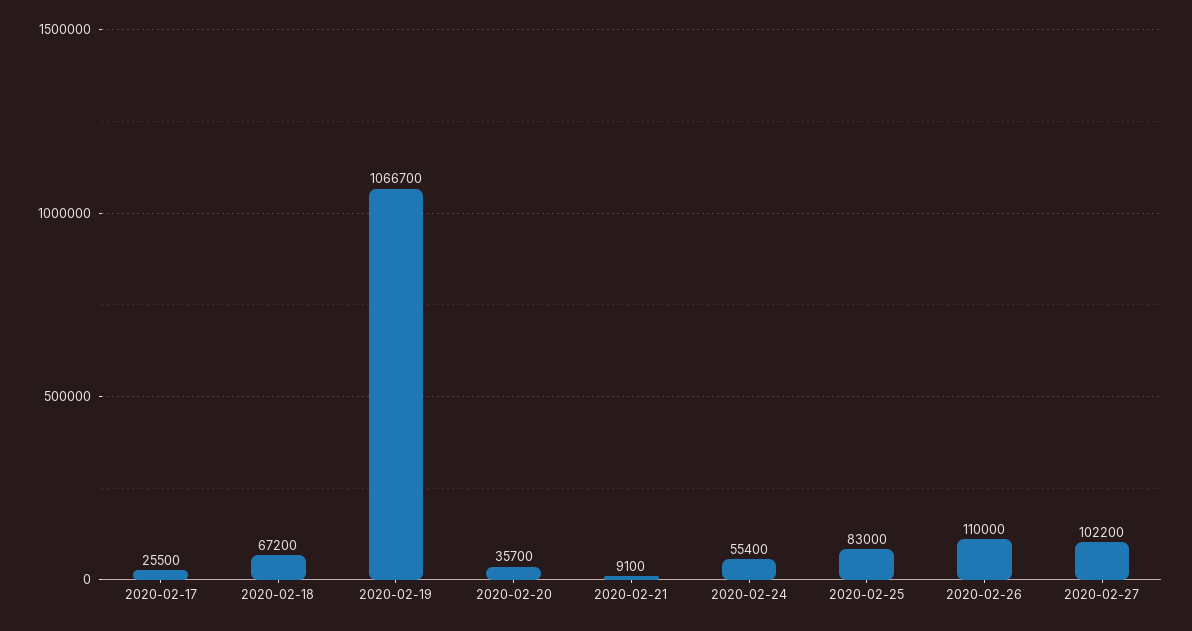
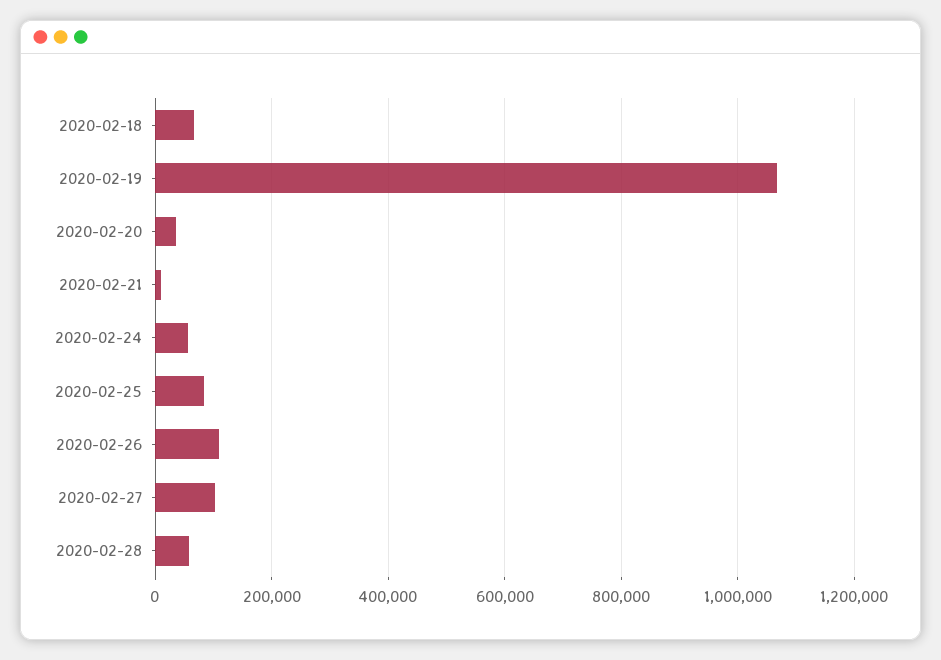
2020-02-17: 25500 -> none
2020-02-28: none -> 60000

